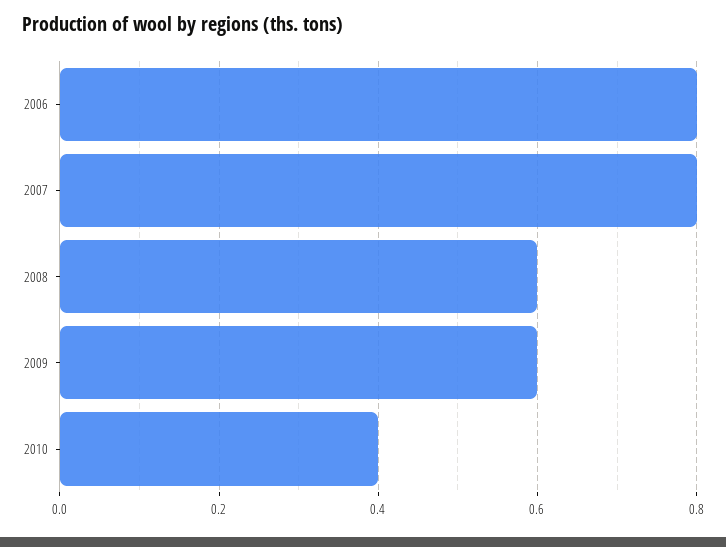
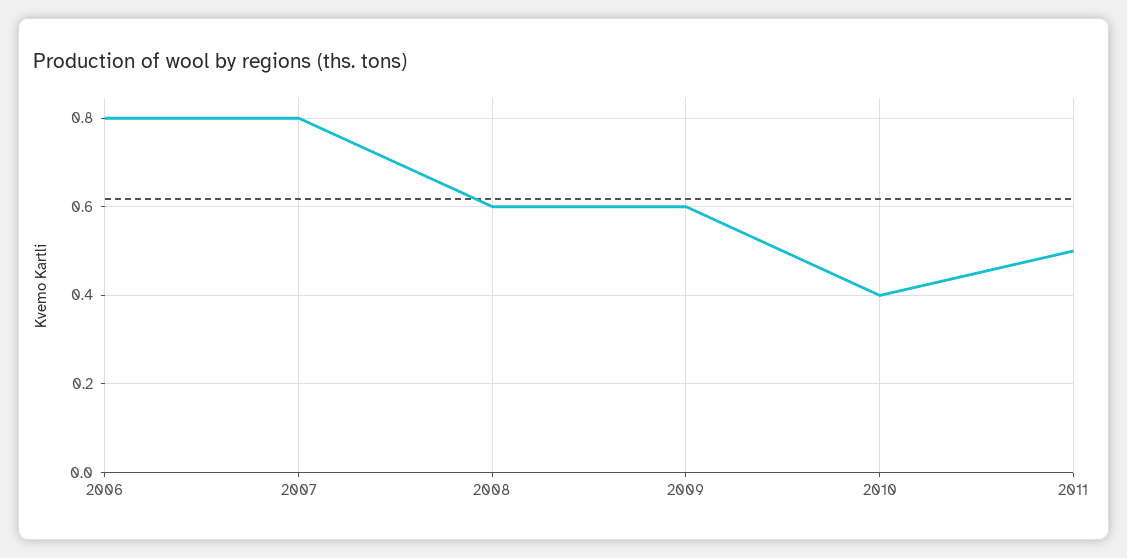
2011: none -> 0.5

